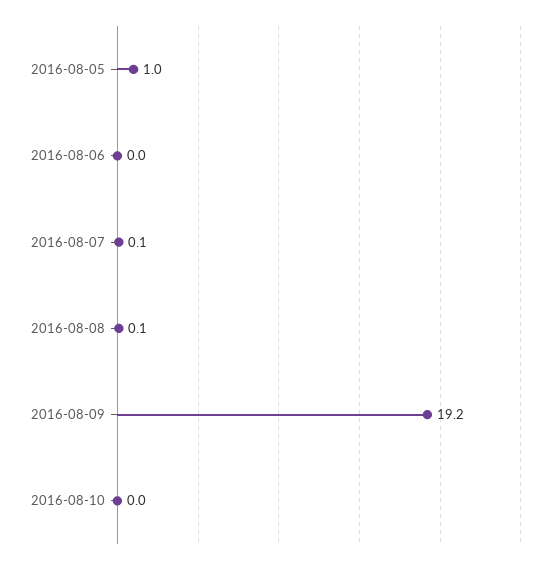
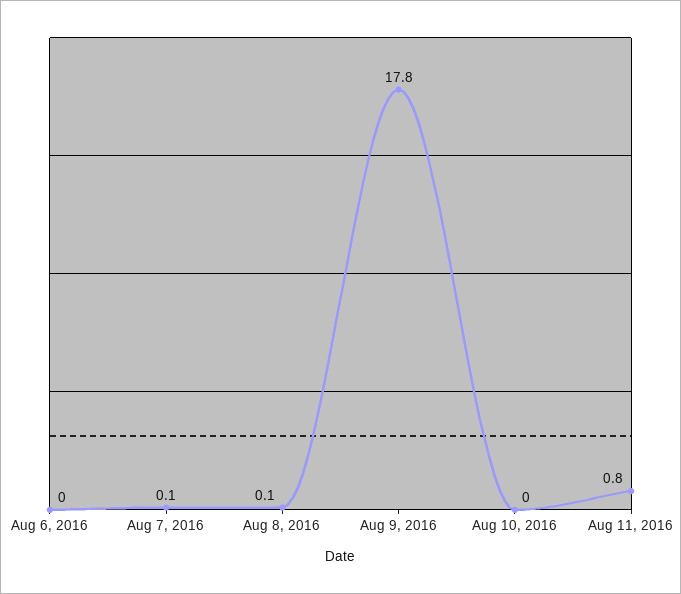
2016-08-05: 1 -> none
2016-08-09: 19.2 -> 17.8
Aug 11, 2016: none -> 0.8

